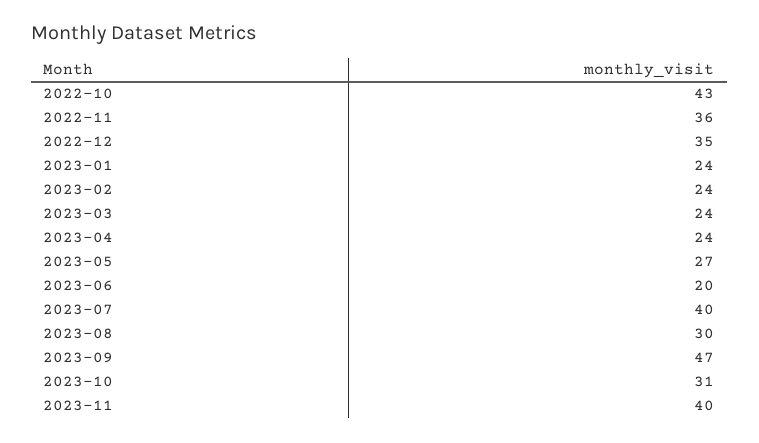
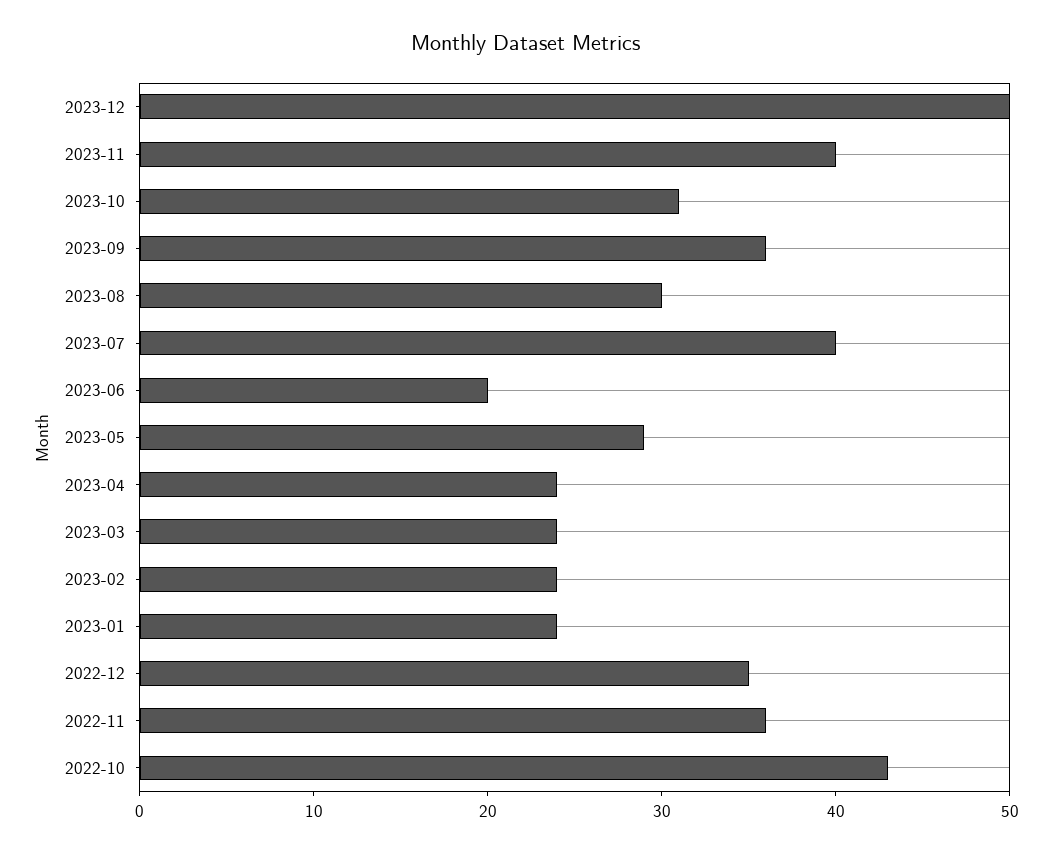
2023-05: 27 -> 29
2023-09: 47 -> 36
2023-12: none -> 50

